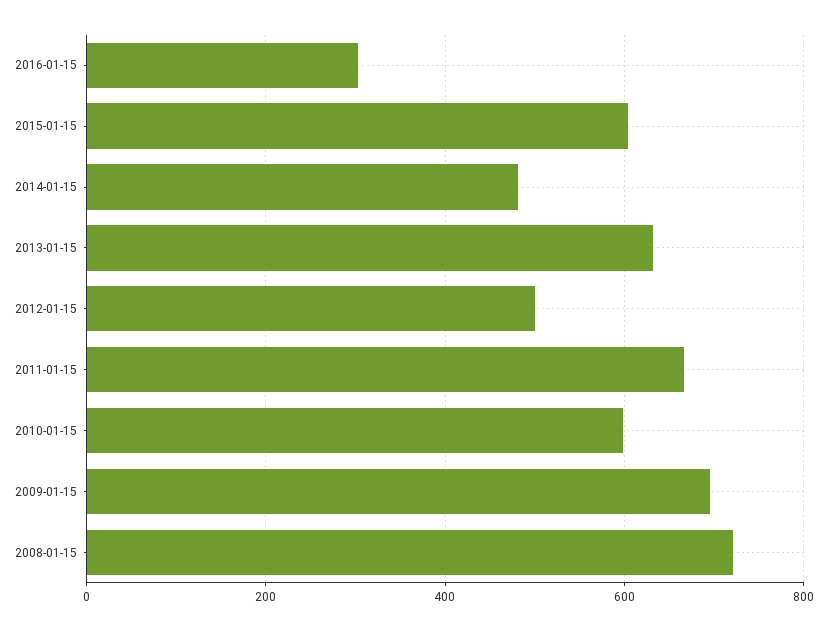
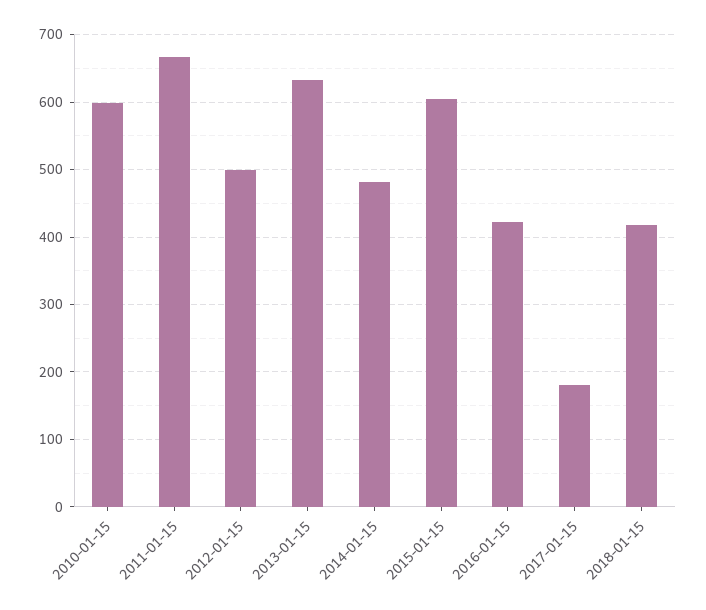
2016-01-15: 300 -> 420
2009-01-15: 700 -> none
2008-01-15: 720 -> none
2017-01-15: none -> 180
2018-01-15: none -> 420

